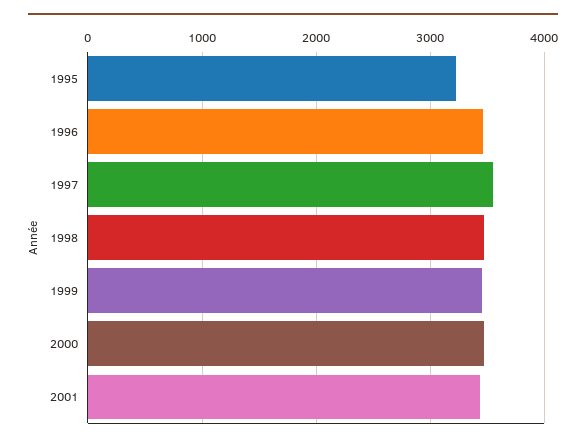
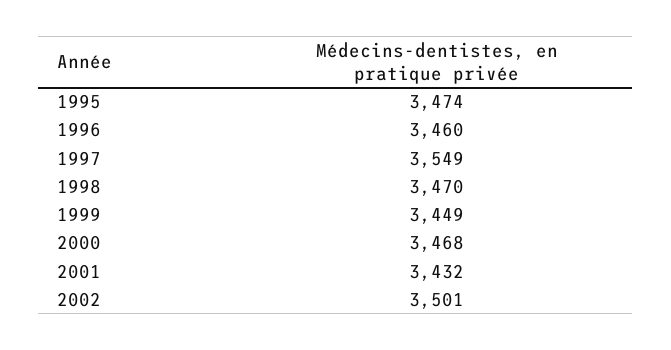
1995: 3200 -> 3474
2002: none -> 3501

